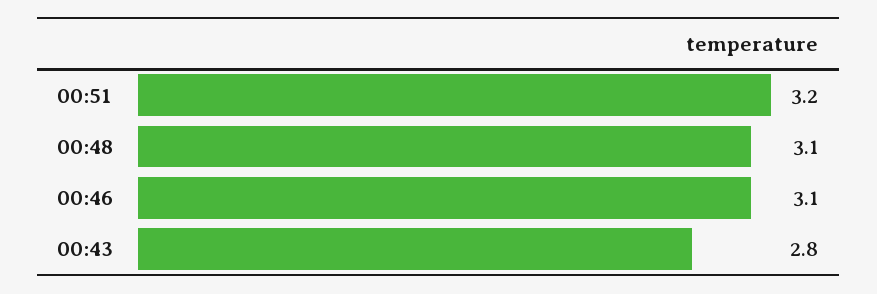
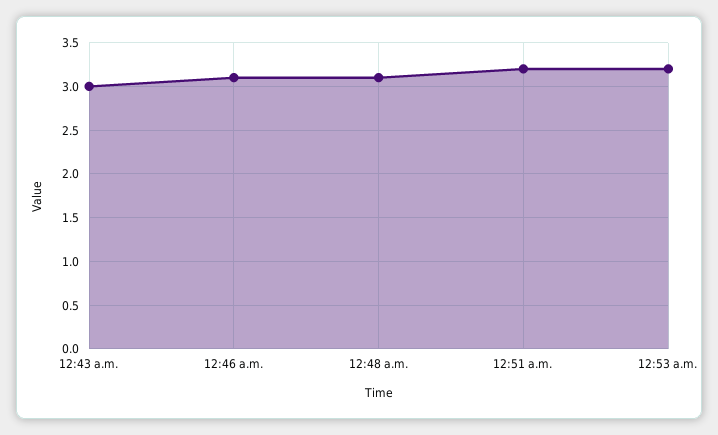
00:43: 2.8 -> 3
12:53 a.m.: none -> 3.2

